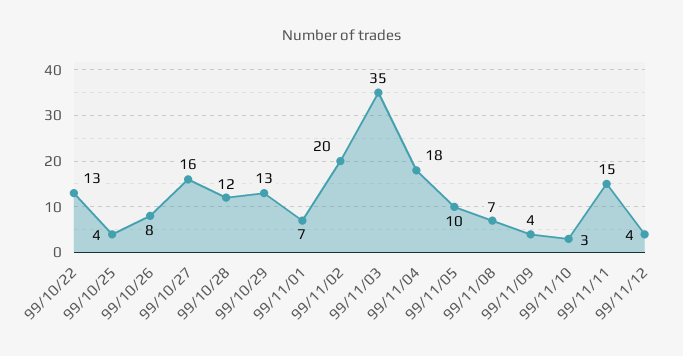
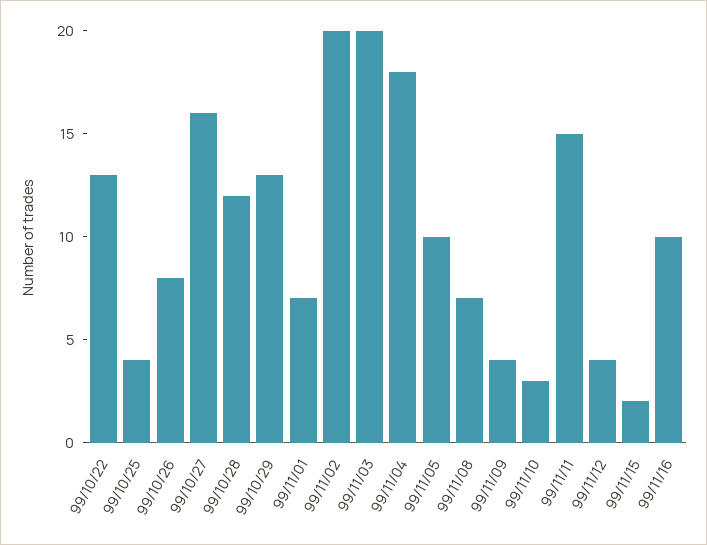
99/11/03: 35 -> 20
99/11/15: none -> 2
99/11/16: none -> 10

